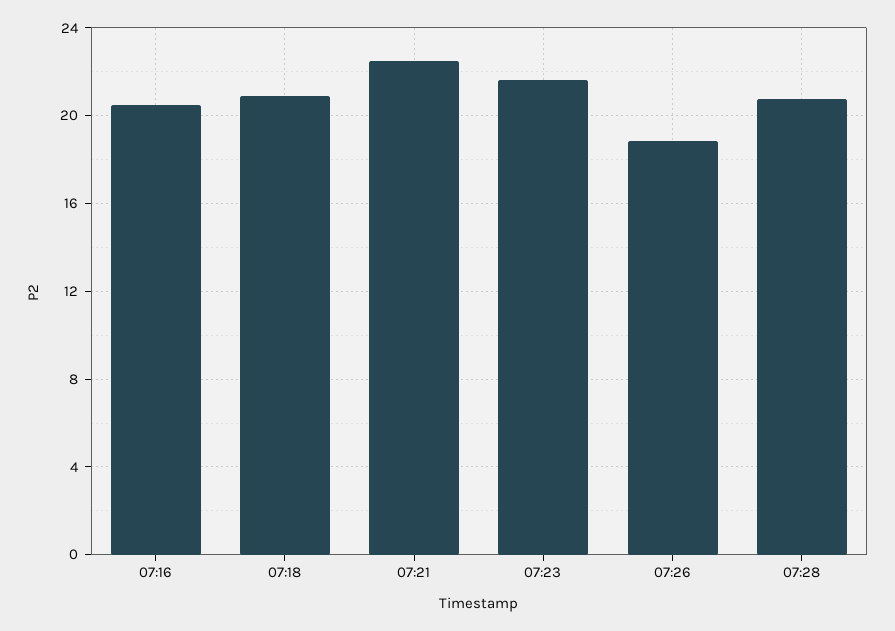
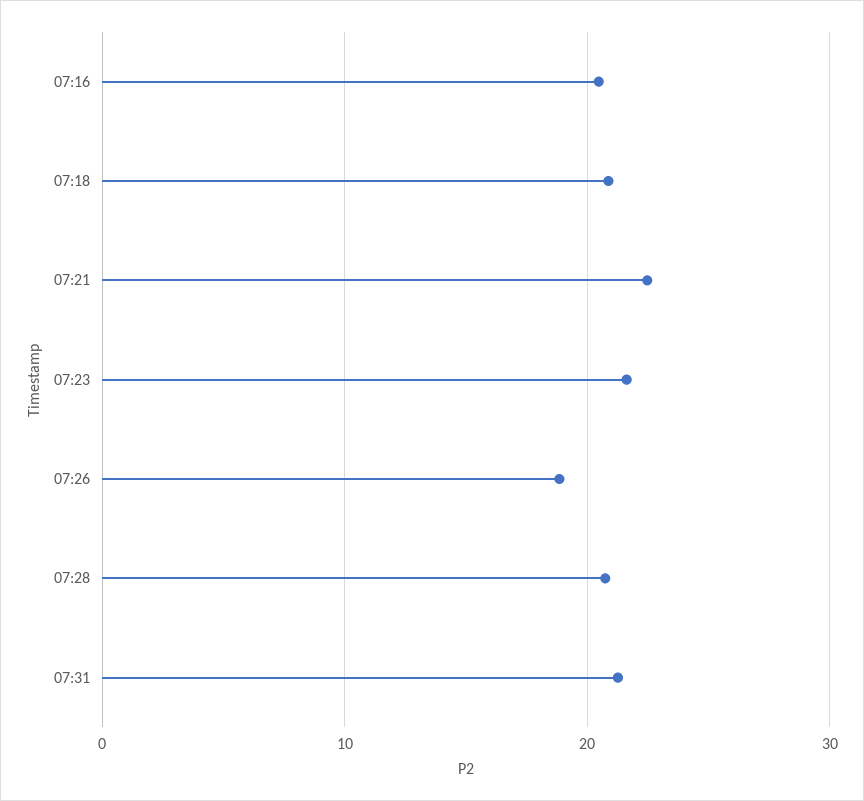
07:31: none -> 21

